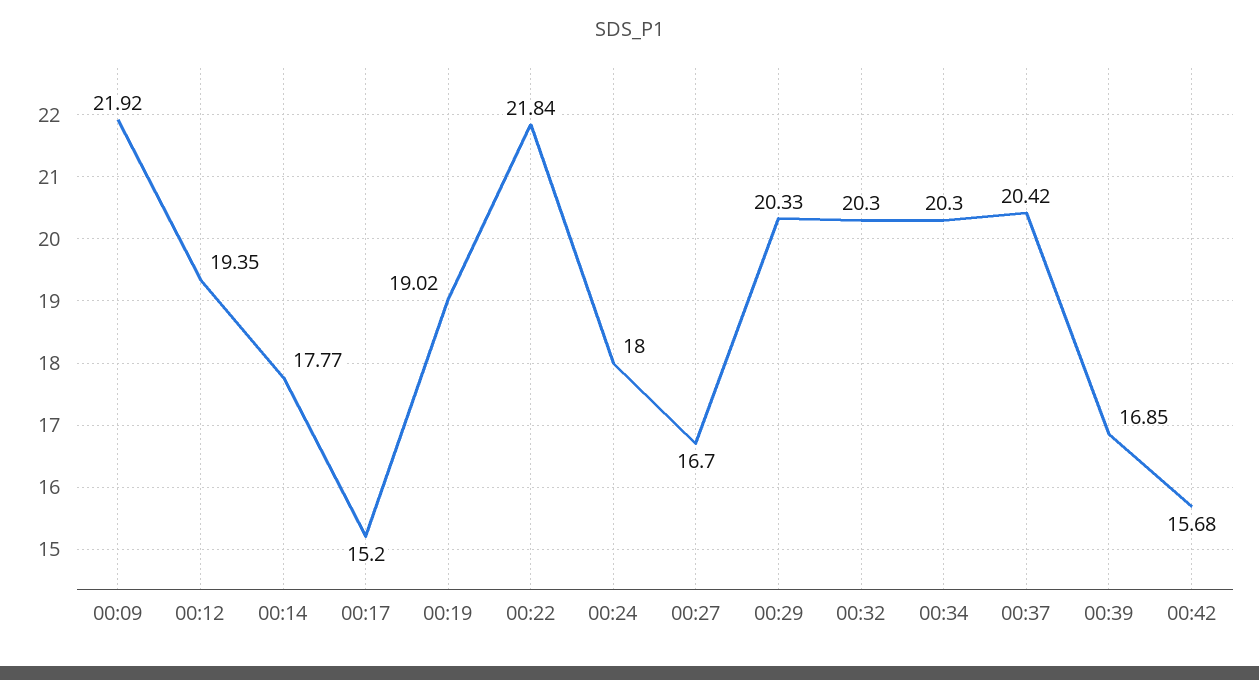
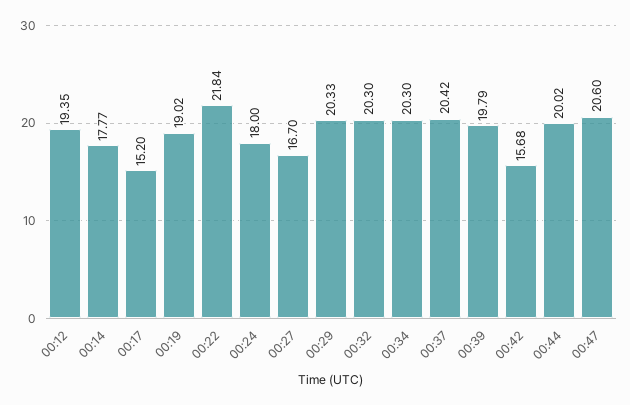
00:09: 21.92 -> none
00:39: 16.85 -> 19.79
00:44: none -> 20.02
00:47: none -> 20.6

